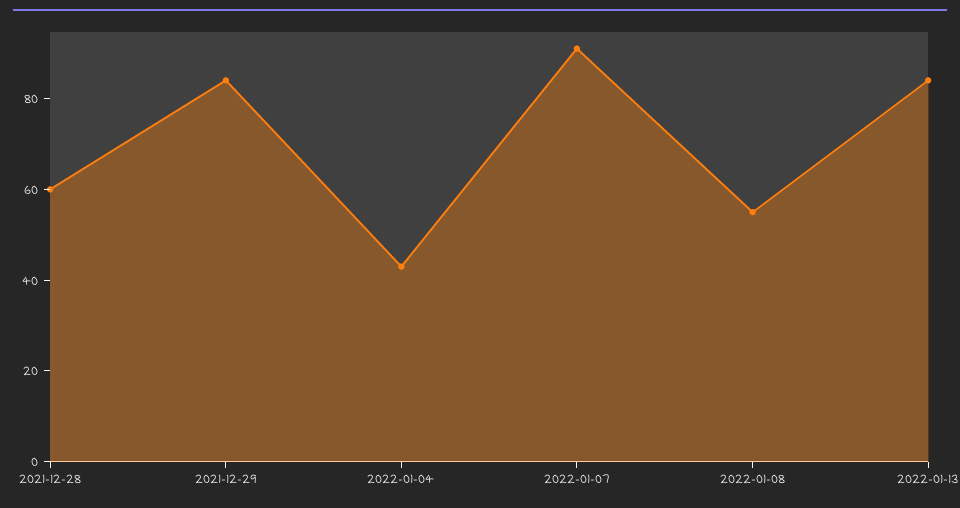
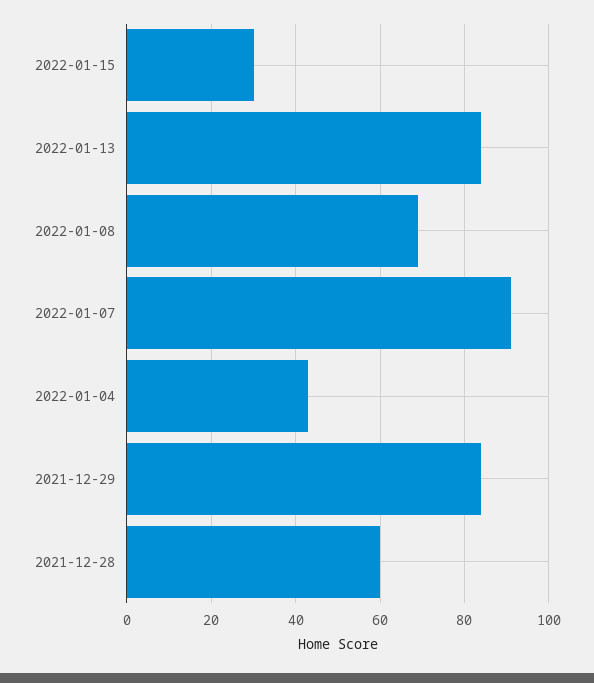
2022-01-08: 55 -> 70
2022-01-15: none -> 30

